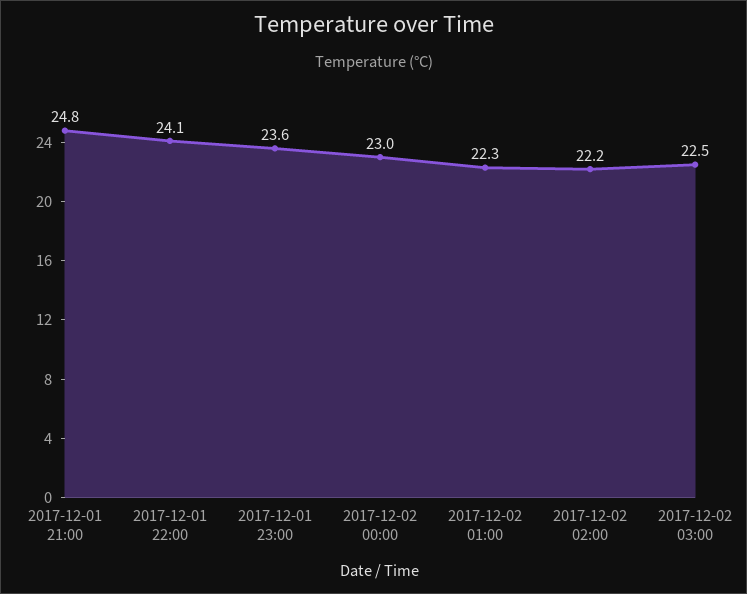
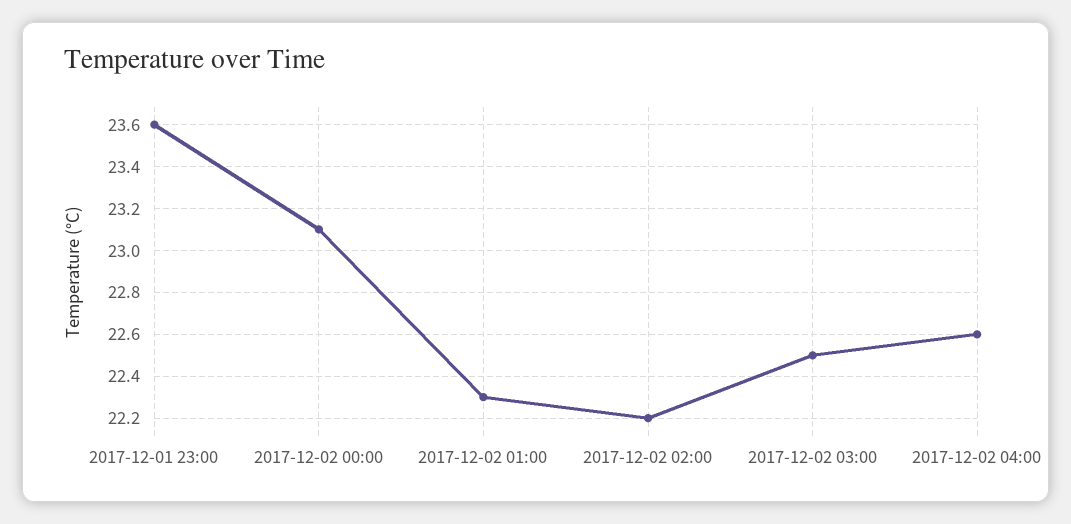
2017-12-01 21:00: 24.8 -> none
2017-12-01 22:00: 24.1 -> none
2017-12-02 00:00: 23 -> 23.1
2017-12-02 04:00: none -> 22.6

